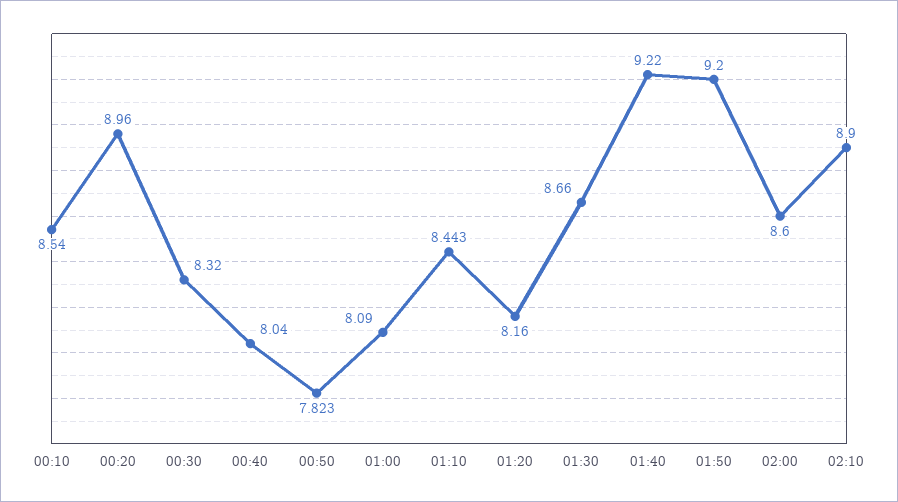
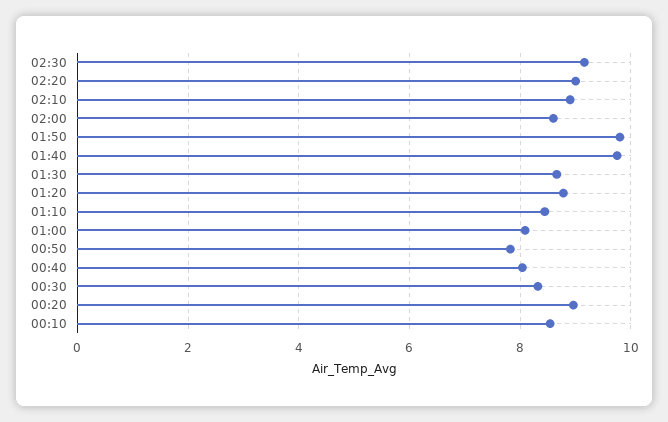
01:20: 8.16 -> 8.8
01:40: 9.22 -> 9.8
01:50: 9.2 -> 9.8
02:30: none -> 9.2
02:20: none -> 9

